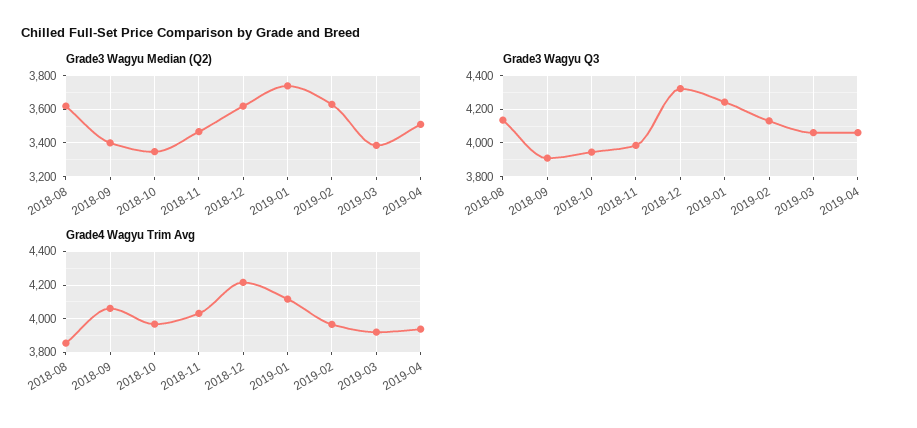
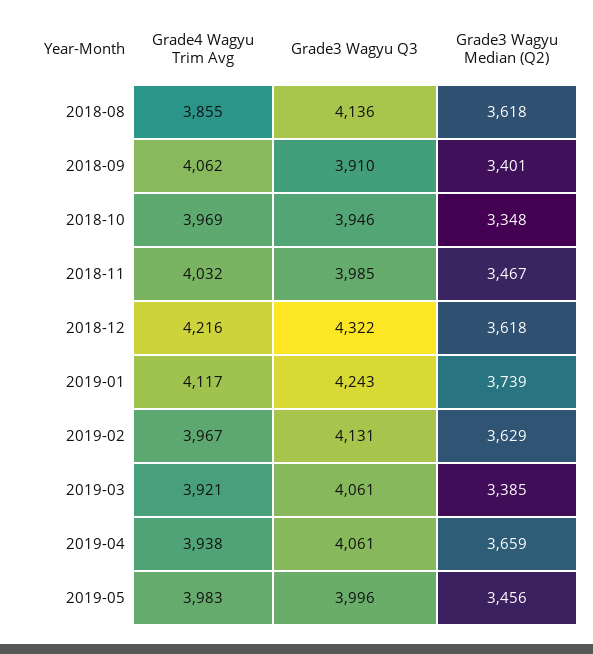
Grade3 Wagyu Median (Q2), 2019-04: 3500 -> 3659
Grade4 Wagyu Trim Avg, 2019-05: none -> 3983
Grade3 Wagyu Q3, 2019-05: none -> 3996
Grade3 Wagyu Median (Q2), 2019-05: none -> 3456

